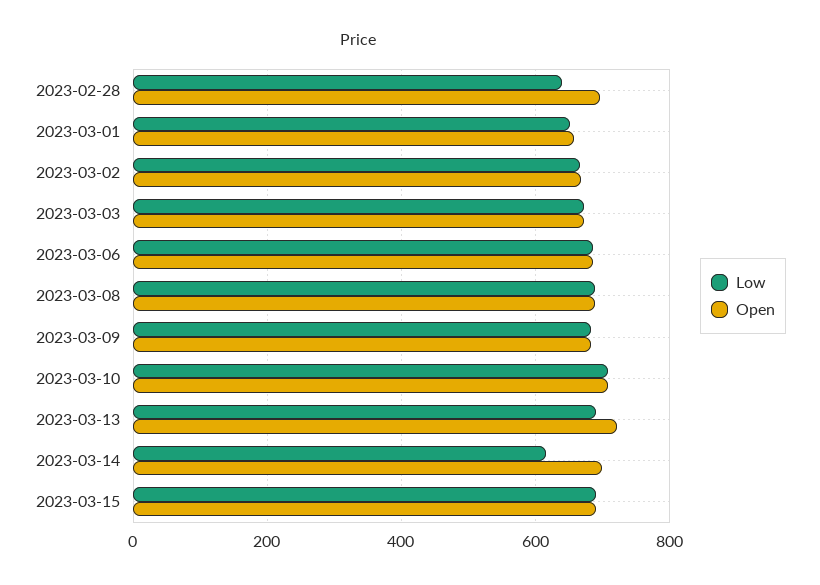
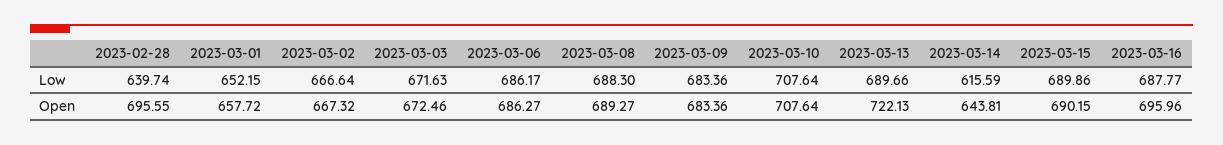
Open, 2023-03-14: 700 -> 643.81
Low, 2023-03-16: none -> 687.77
Open, 2023-03-16: none -> 695.96

